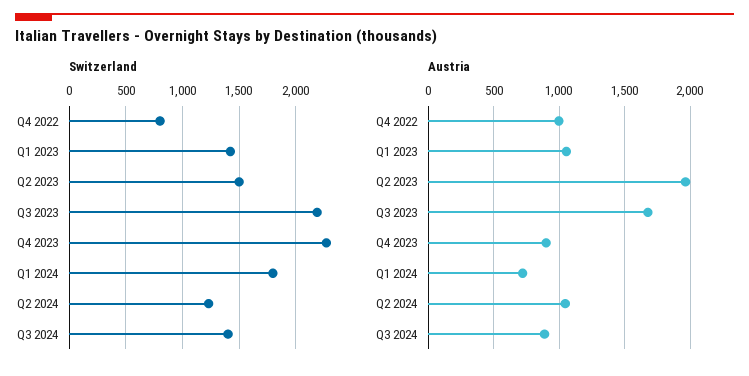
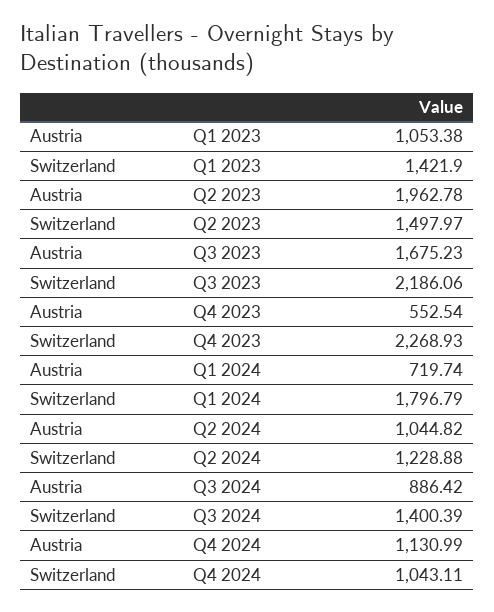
Switzerland, Q4 2022: 800 -> none
Austria, Q4 2022: 1000 -> none
Austria, Q4 2023: 900 -> 552.54
Austria, Q4 2024: none -> 1130.99
Switzerland, Q4 2024: none -> 1043.11

